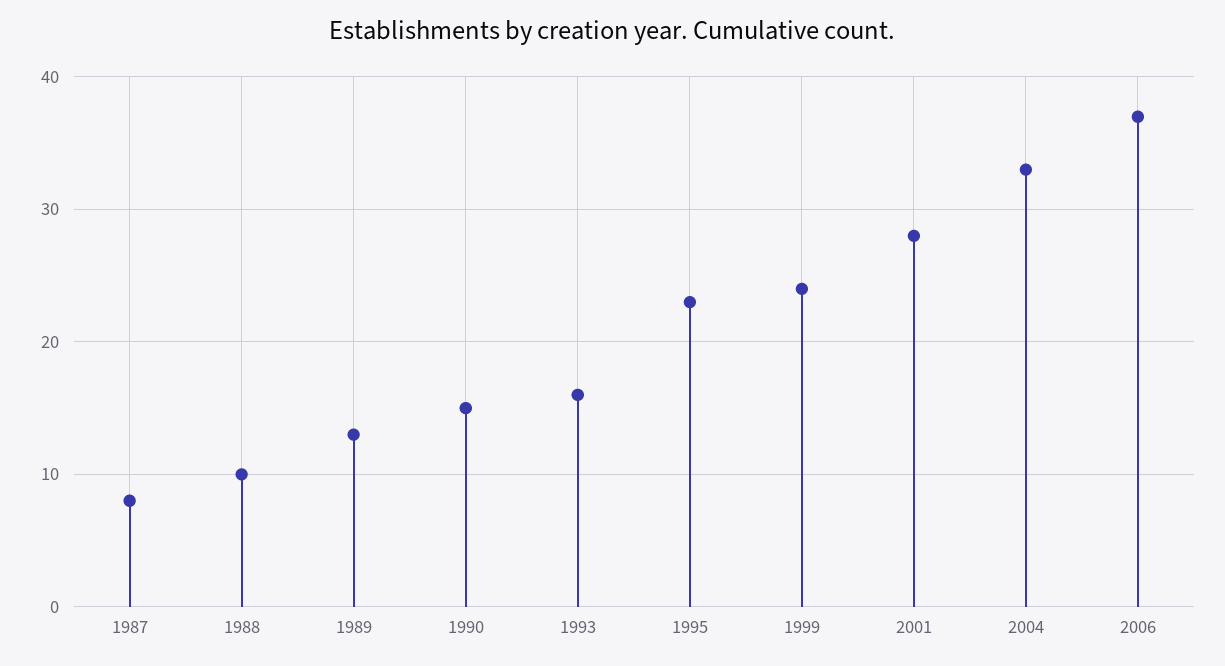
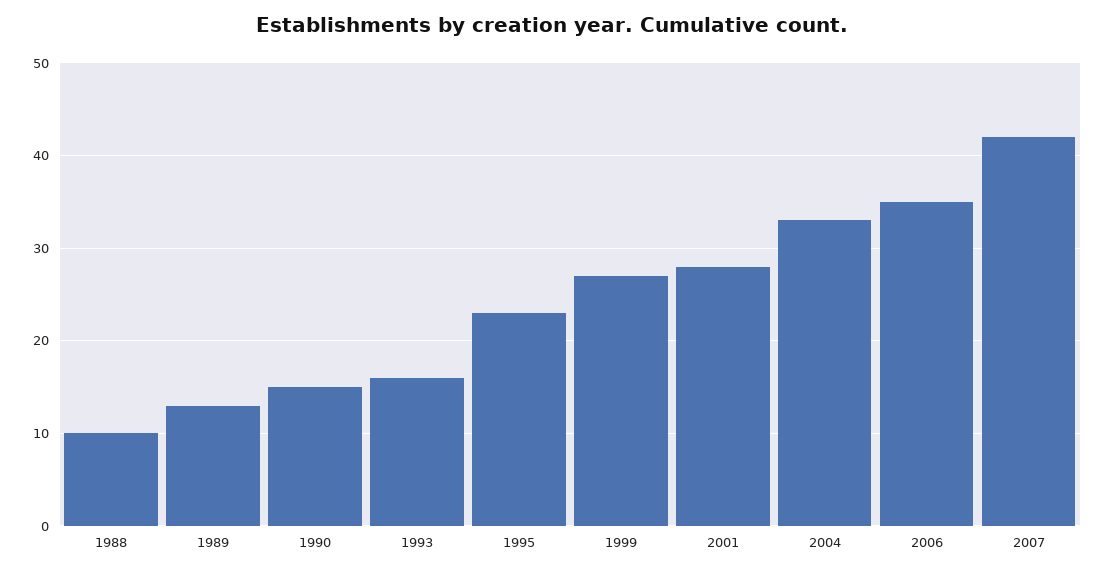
1987: 8 -> none
1999: 24 -> 27
2006: 37 -> 35
2007: none -> 42

